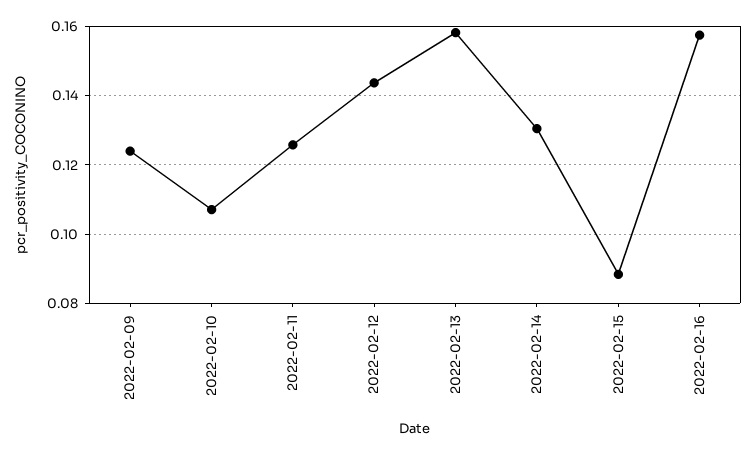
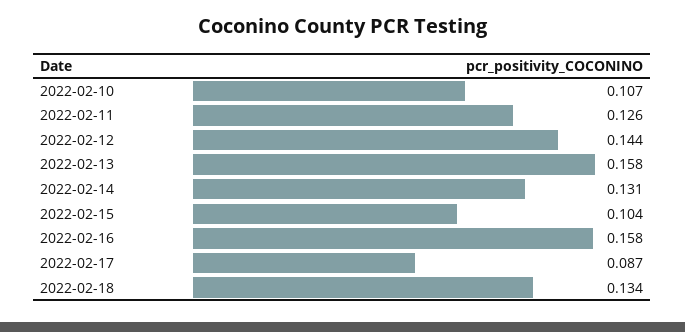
2022-02-09: 0.124 -> none
2022-02-15: 0.088 -> 0.104
2022-02-17: none -> 0.087
2022-02-18: none -> 0.134

